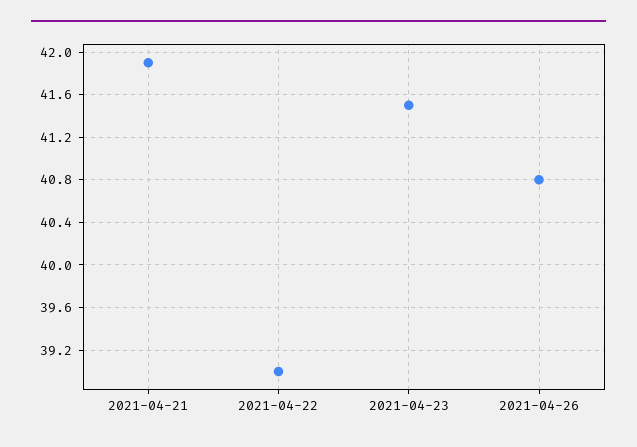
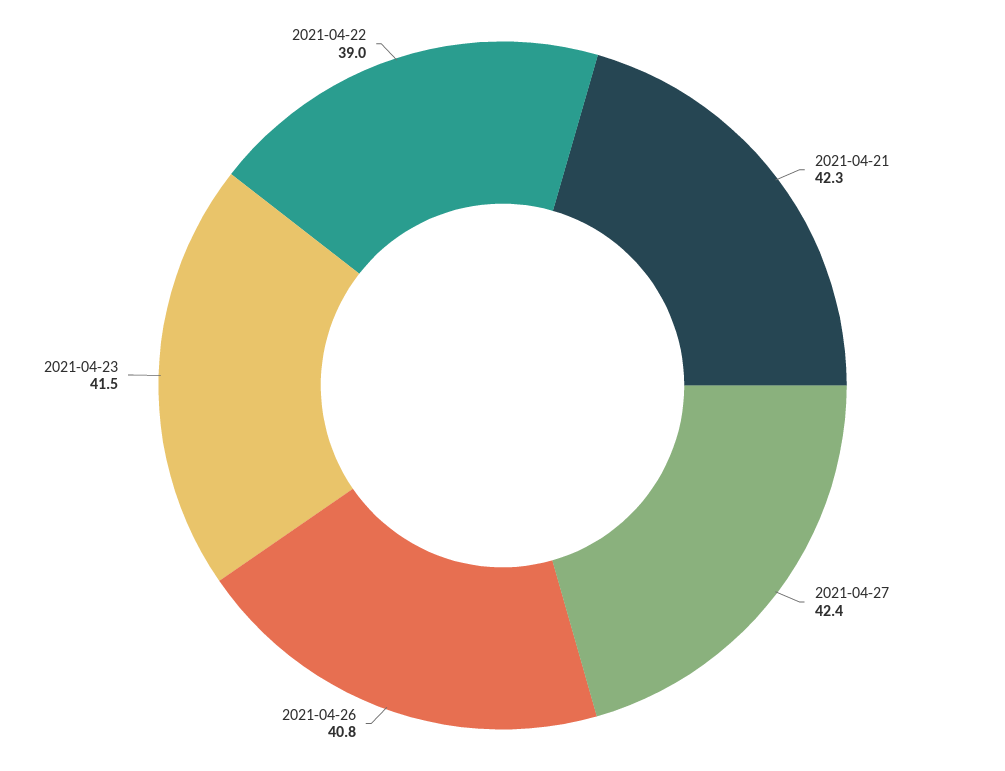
2021-04-21: 41.9 -> 42.3
2021-04-27: none -> 42.4

